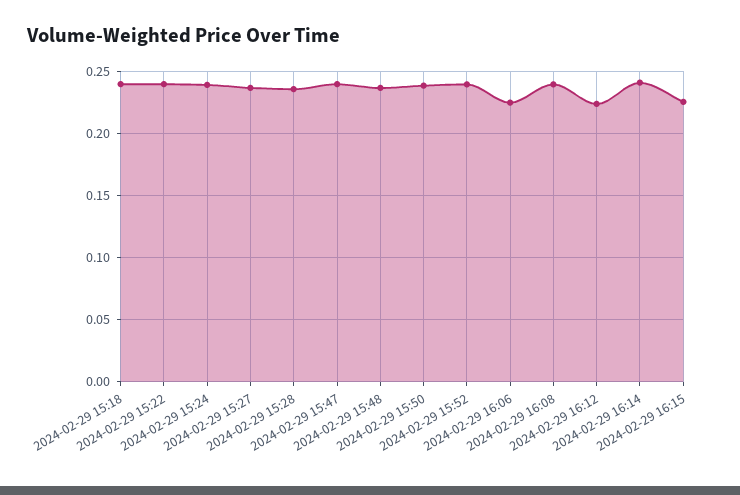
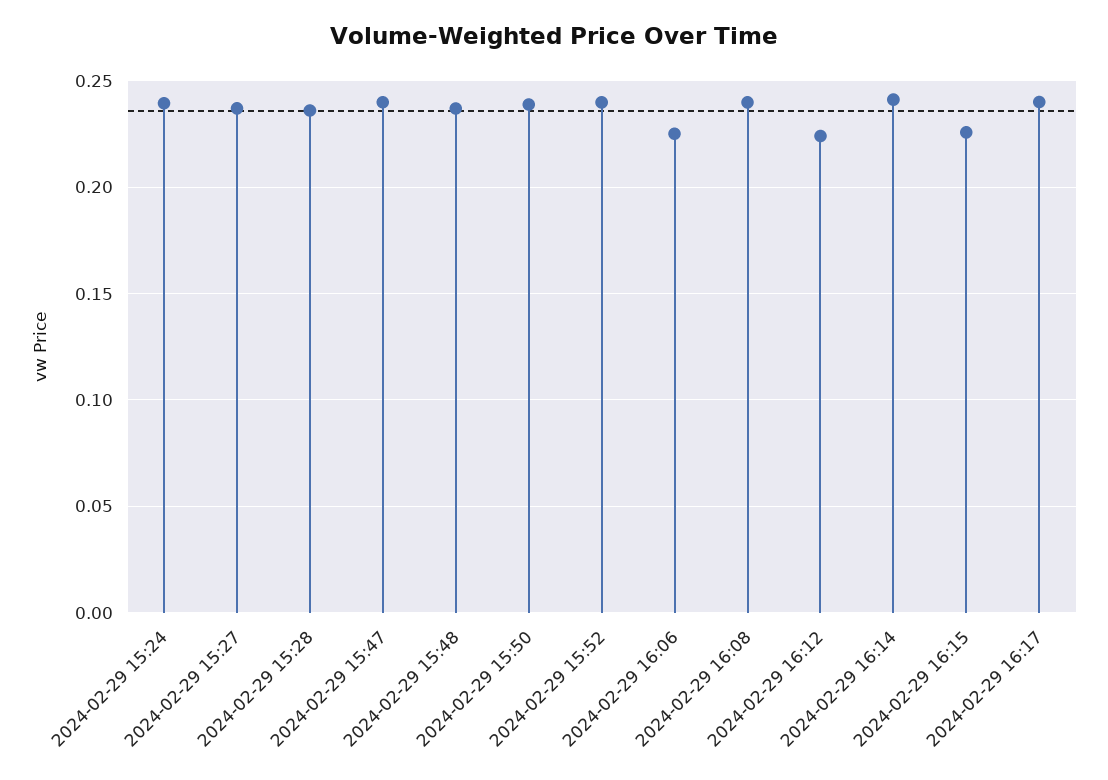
2024-02-29 15:18: 0.24 -> none
2024-02-29 15:22: 0.24 -> none
2024-02-29 16:17: none -> 0.24

